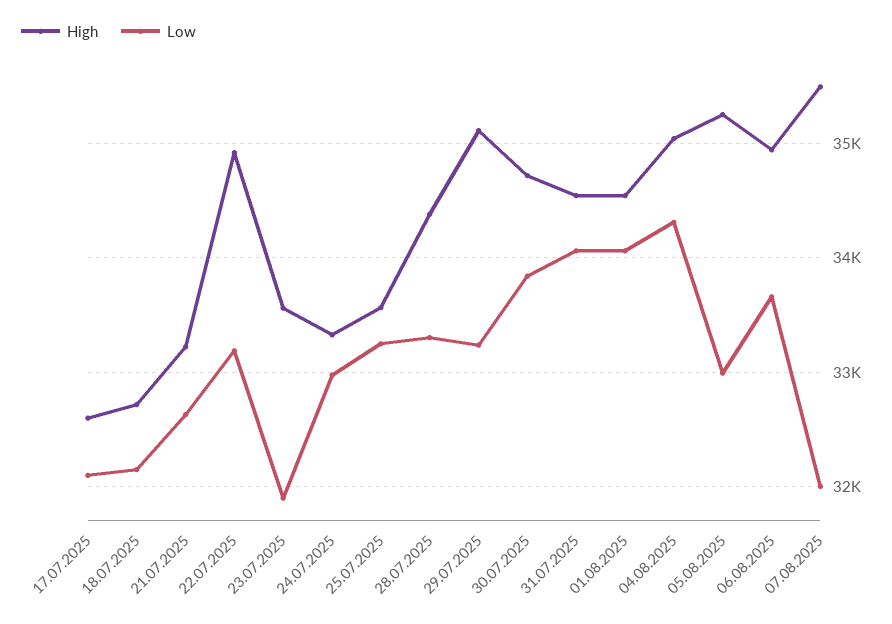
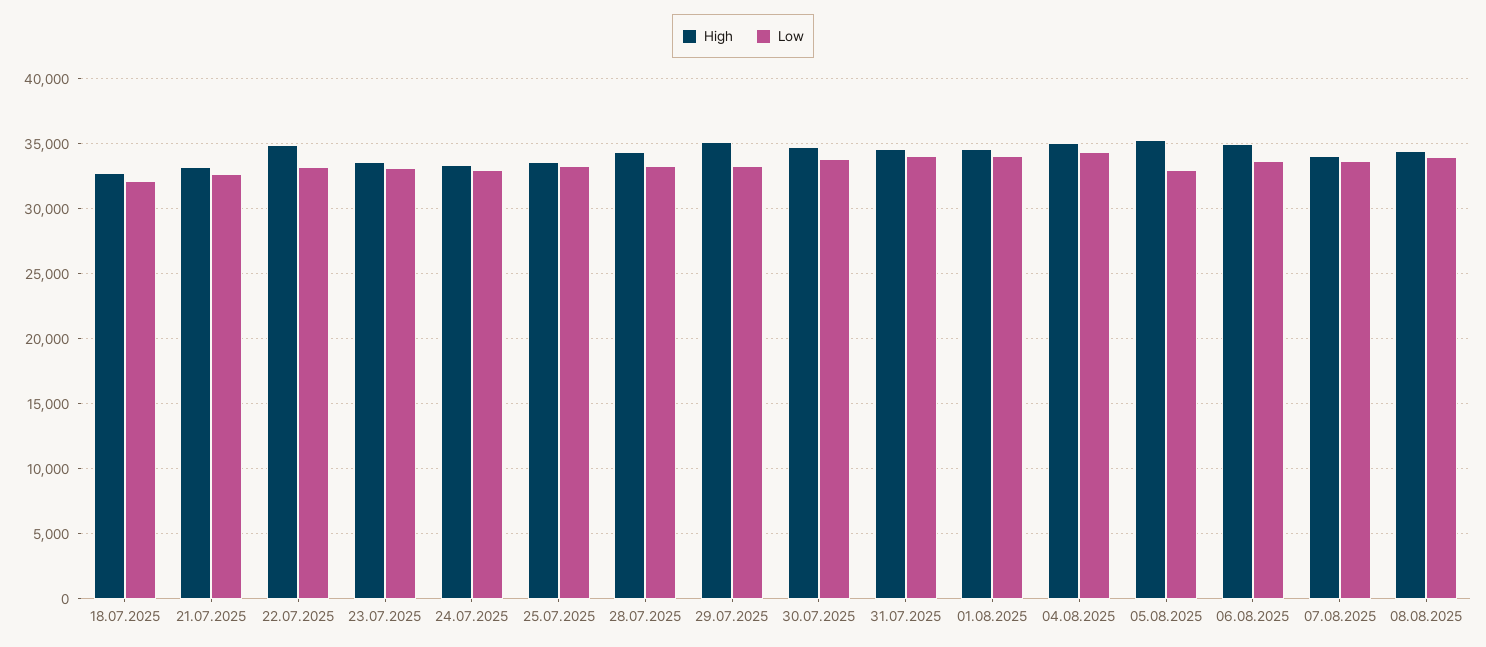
High, 17.07.2025: 32600 -> none
Low, 17.07.2025: 32100 -> none
Low, 23.07.2025: 31900 -> 33000
High, 07.08.2025: 35500 -> 34000
Low, 07.08.2025: 32000 -> 33500
High, 08.08.2025: none -> 34500
Low, 08.08.2025: none -> 34000

